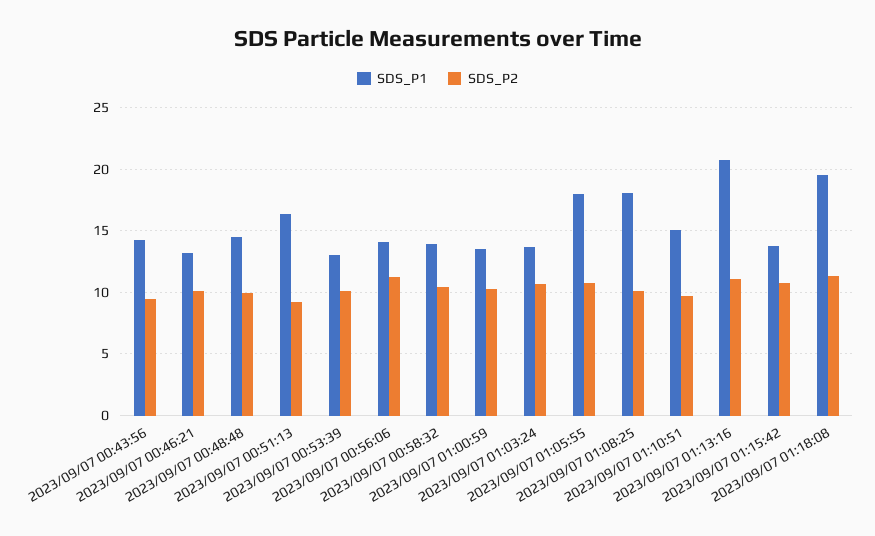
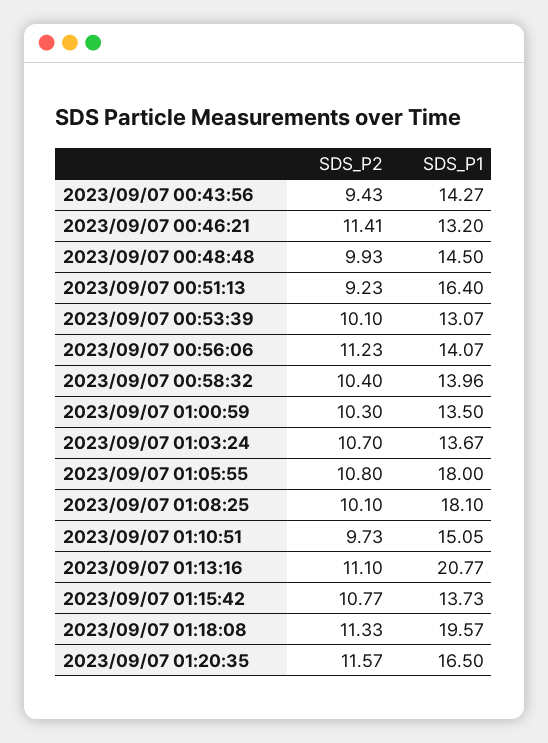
SDS_P2, 2023/09/07 00:46:21: 10 -> 11.41
SDS_P2, 2023/09/07 01:20:35: none -> 11.57
SDS_P1, 2023/09/07 01:20:35: none -> 16.5

